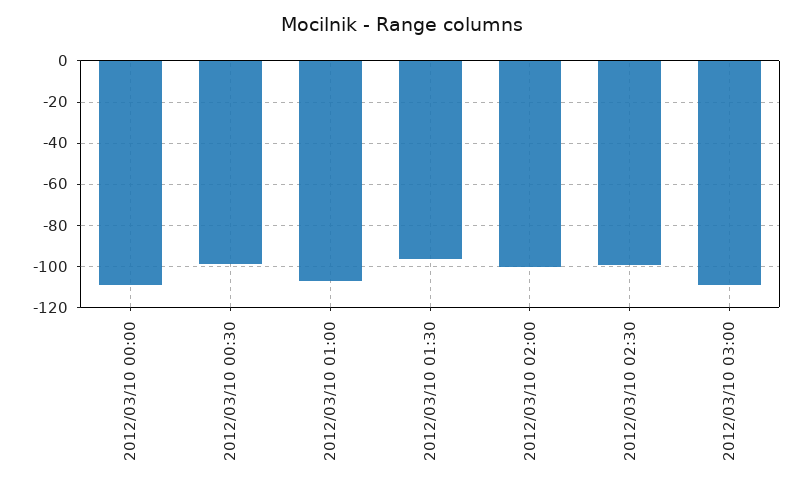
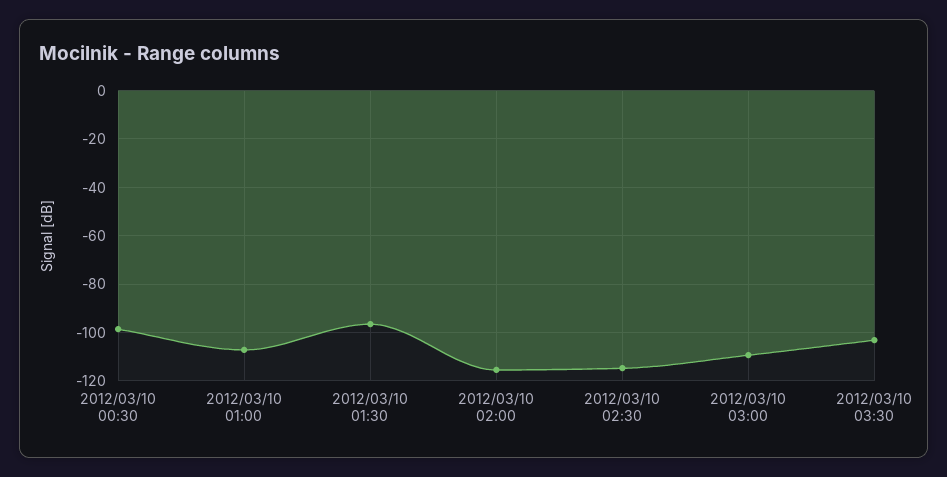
2012/03/10 00:00: -110 -> none
2012/03/10 02:00: -100 -> -115
2012/03/10 02:30: -100 -> -115
2012/03/10 03:30: none -> -102.5

